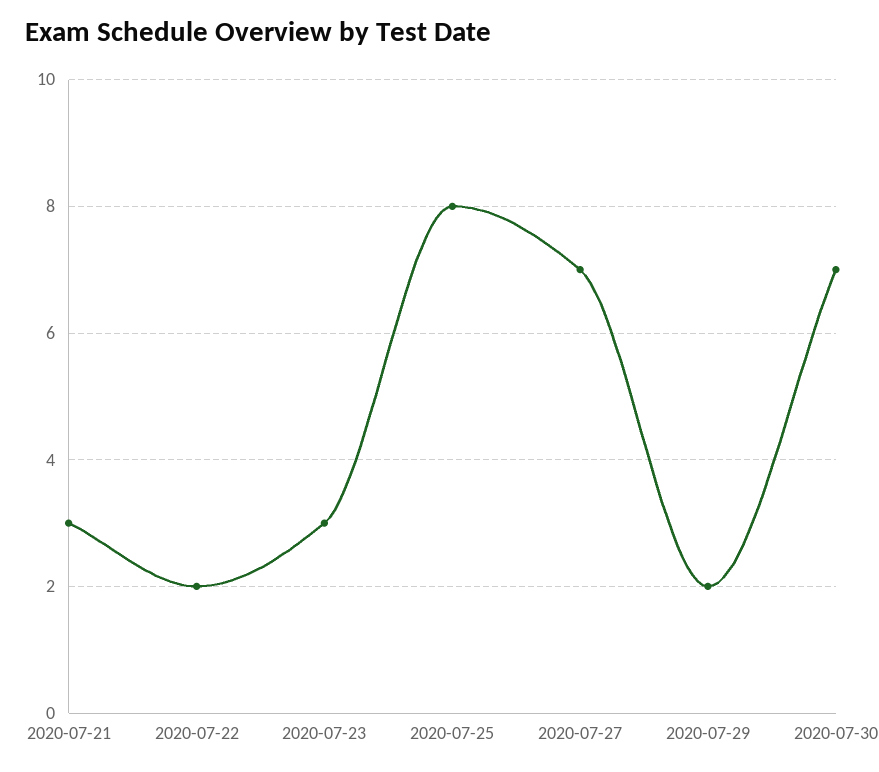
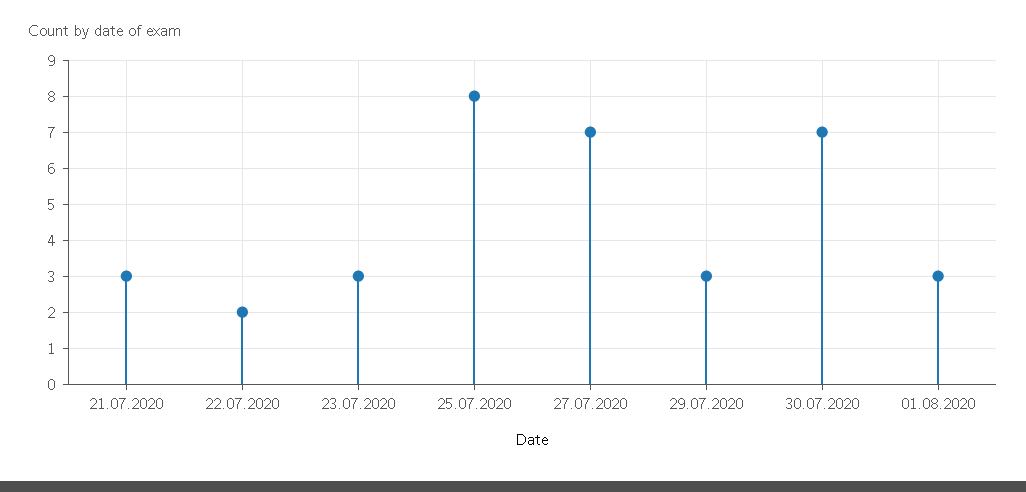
2020-07-29: 2 -> 3
01.08.2020: none -> 3

